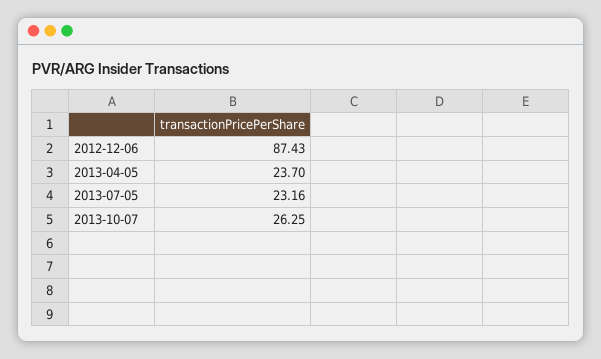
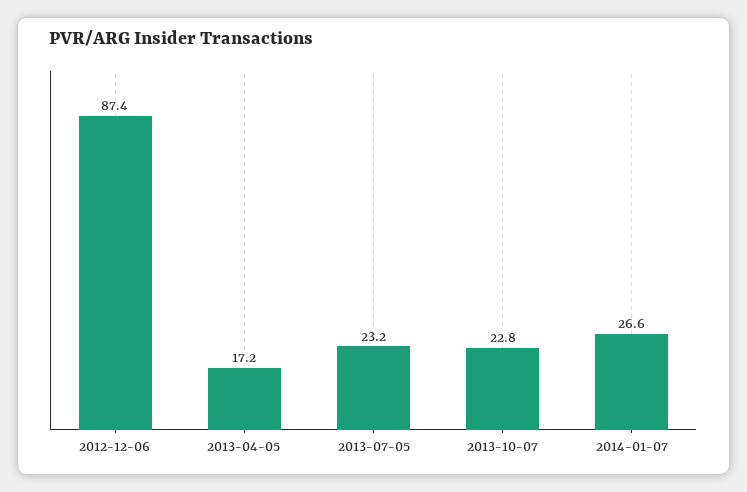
2013-04-05: 23.7 -> 17.2
2013-10-07: 26.25 -> 22.8
2014-01-07: none -> 26.6

